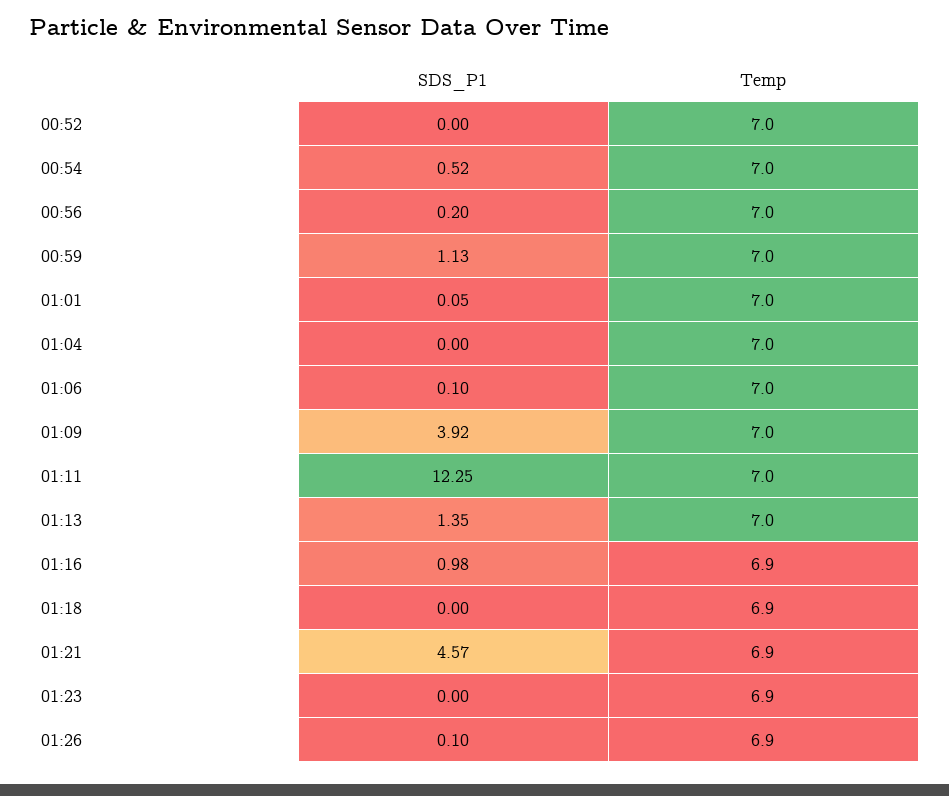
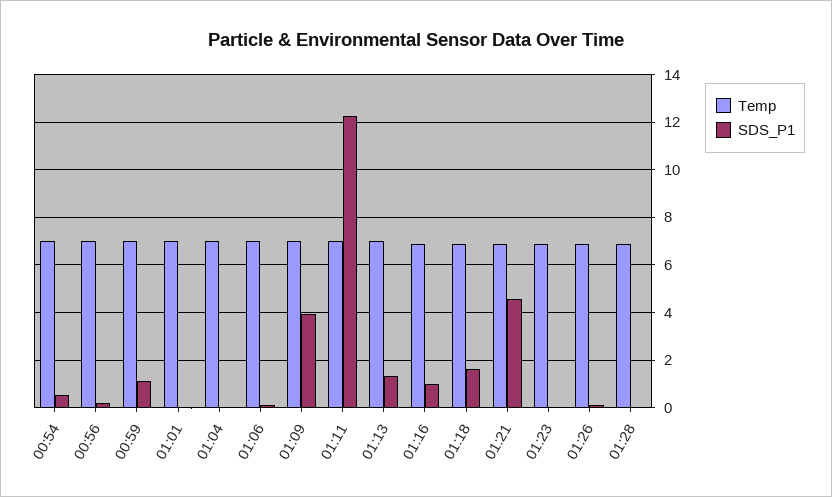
SDS_P1, 00:52: 0 -> none
Temp, 00:52: 7 -> none
SDS_P1, 01:18: 0 -> 1.5
Temp, 01:28: none -> 7
SDS_P1, 01:28: none -> 0

